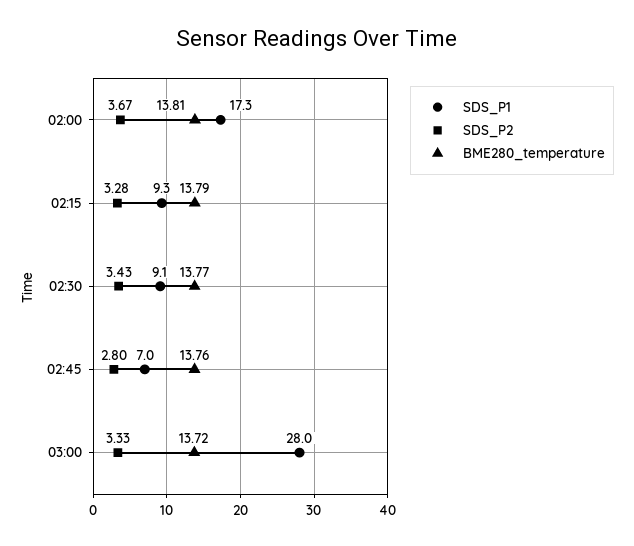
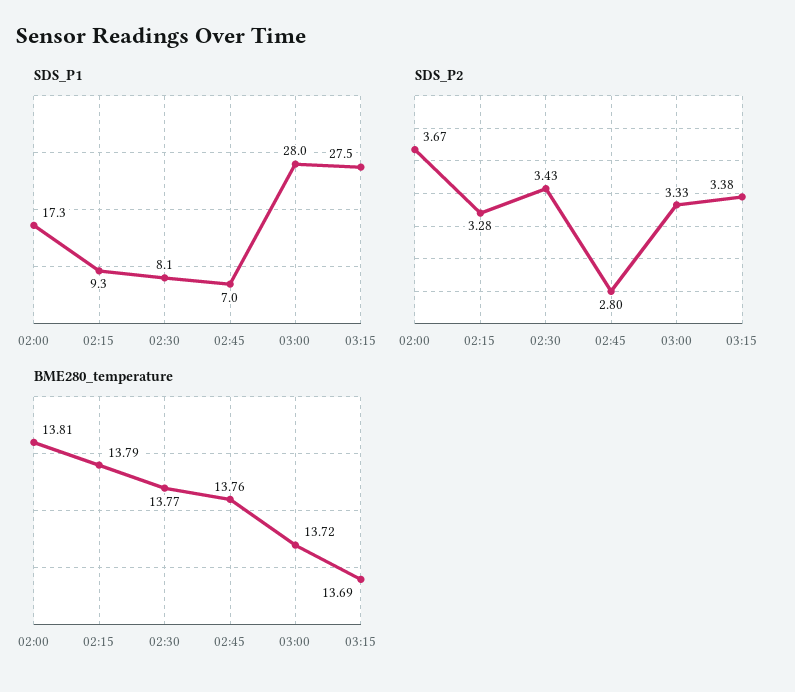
SDS_P1, 02:30: 9.1 -> 8.1
SDS_P1, 03:15: none -> 27.5
SDS_P2, 03:15: none -> 3.38
BME280_temperature, 03:15: none -> 13.69

